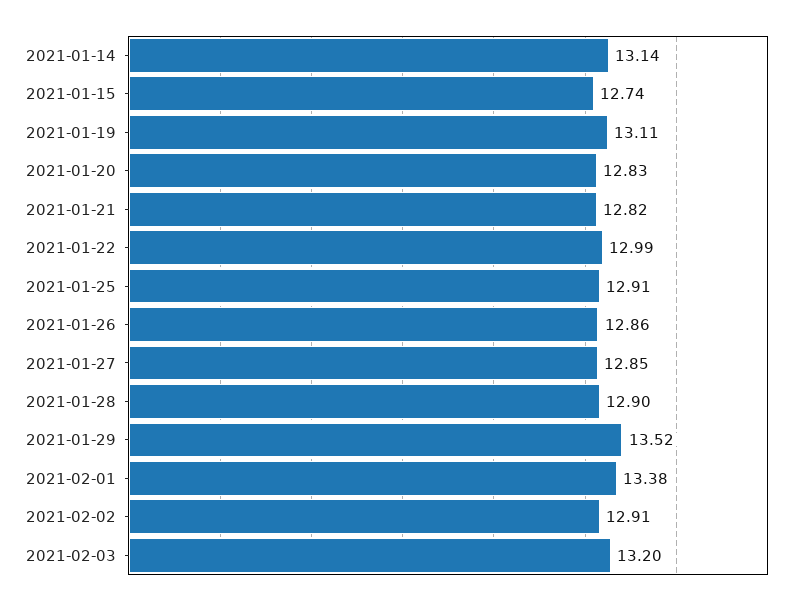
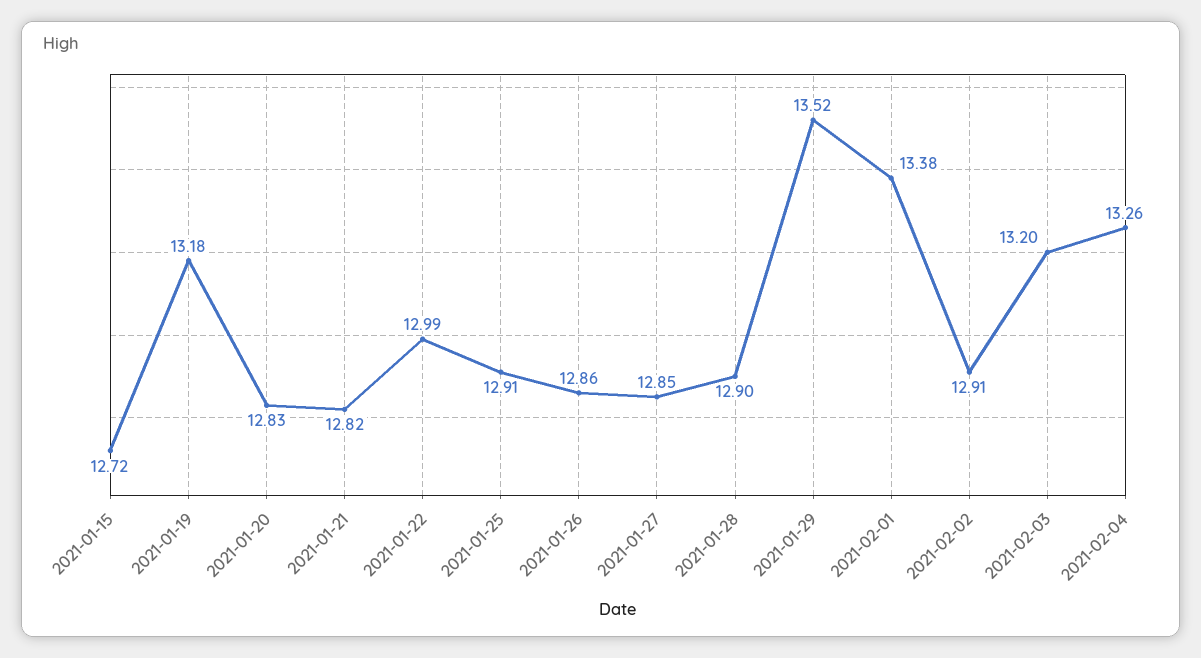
2021-01-14: 13.14 -> none
2021-01-15: 12.74 -> 12.72
2021-01-19: 13.11 -> 13.18
2021-02-04: none -> 13.26

